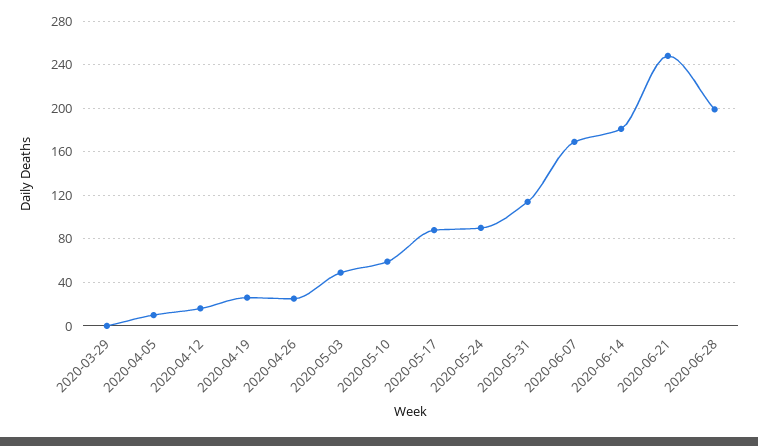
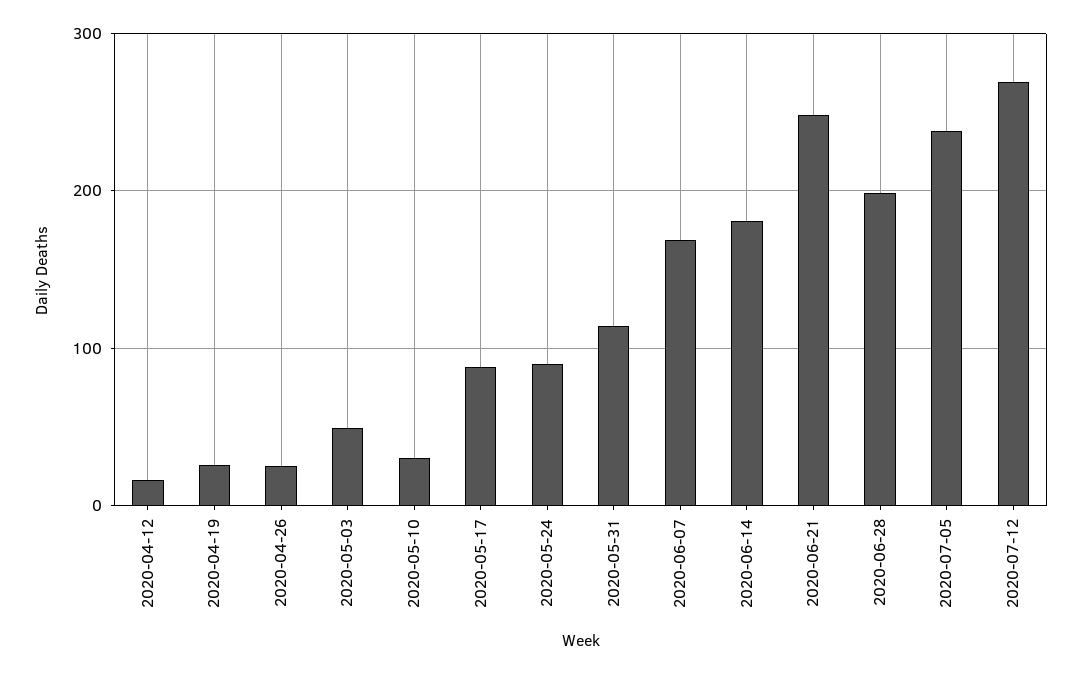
2020-03-29: 0 -> none
2020-04-05: 10 -> none
2020-05-10: 60 -> 30
2020-07-05: none -> 240
2020-07-12: none -> 270

